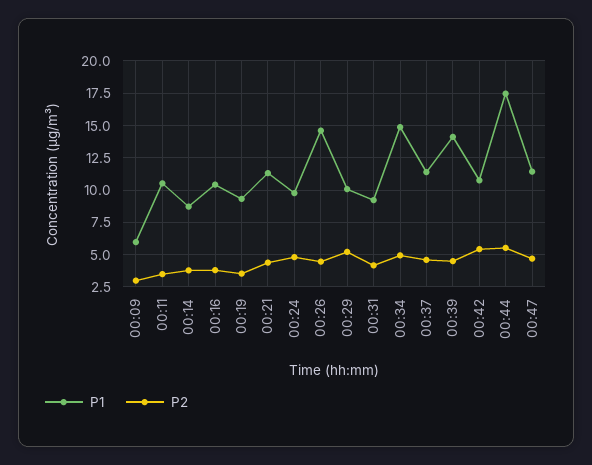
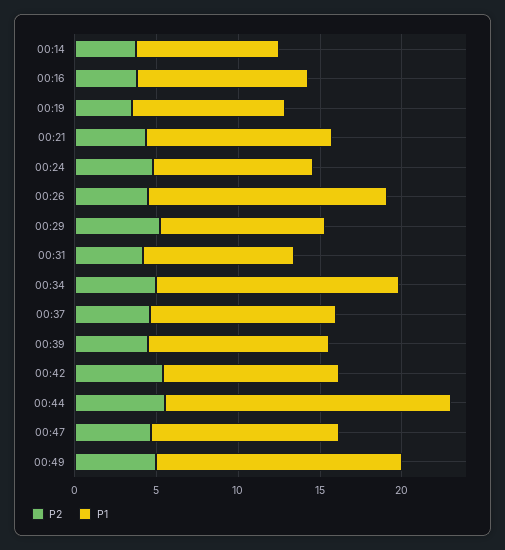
P1, 00:09: 6 -> none
P2, 00:09: 3 -> none
P1, 00:11: 10.5 -> none
P2, 00:11: 3.5 -> none
P1, 00:39: 14 -> 11
P2, 00:49: none -> 5
P1, 00:49: none -> 15

